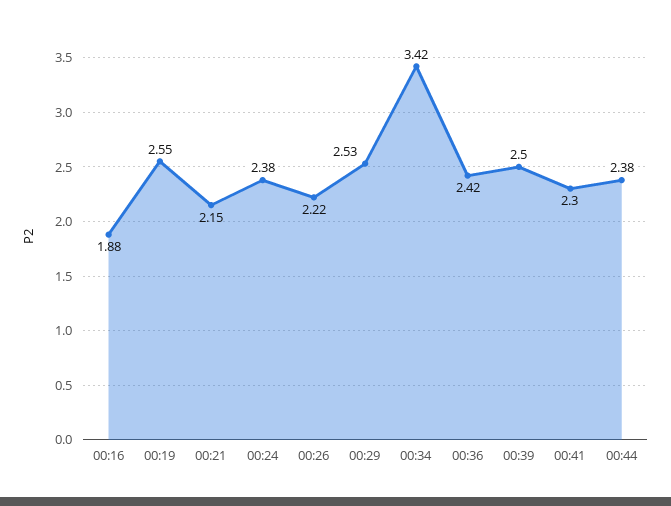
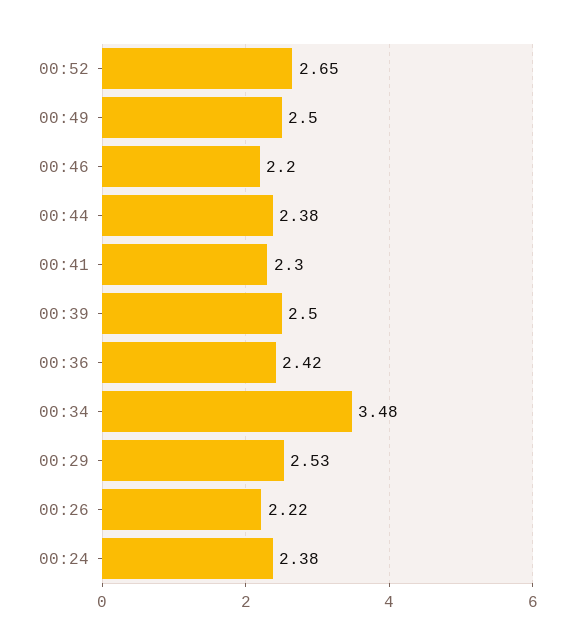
00:16: 1.88 -> none
00:19: 2.55 -> none
00:21: 2.15 -> none
00:34: 3.42 -> 3.48
00:52: none -> 2.65
00:49: none -> 2.5
00:46: none -> 2.2

